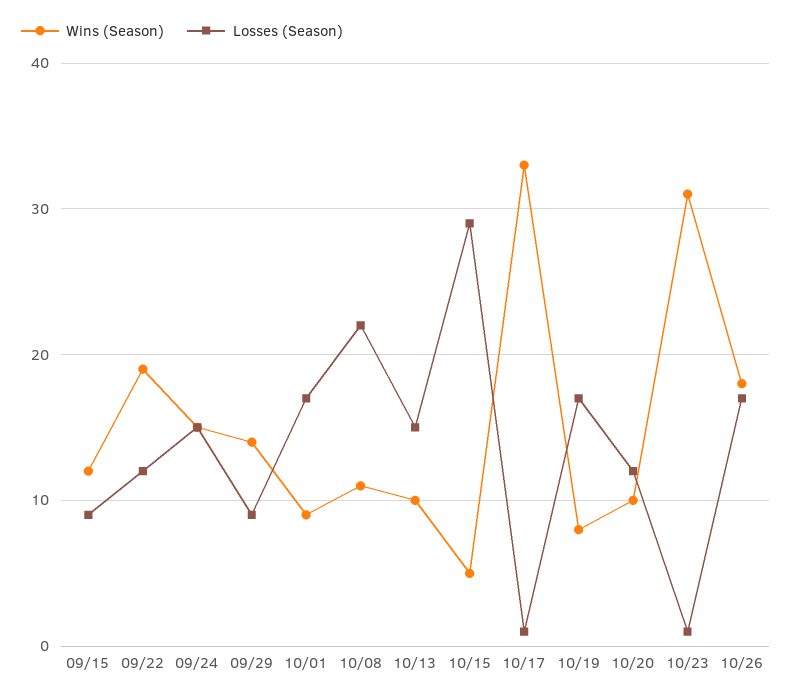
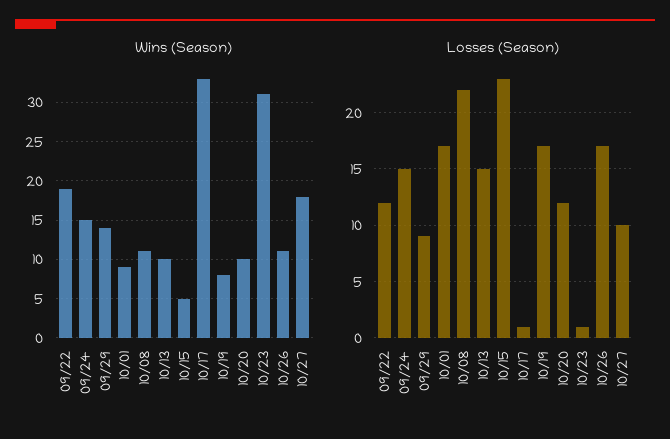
Wins (Season), 09/15: 12 -> none
Losses (Season), 09/15: 9 -> none
Losses (Season), 10/15: 29 -> 23
Wins (Season), 10/26: 18 -> 11
Wins (Season), 10/27: none -> 18
Losses (Season), 10/27: none -> 10

